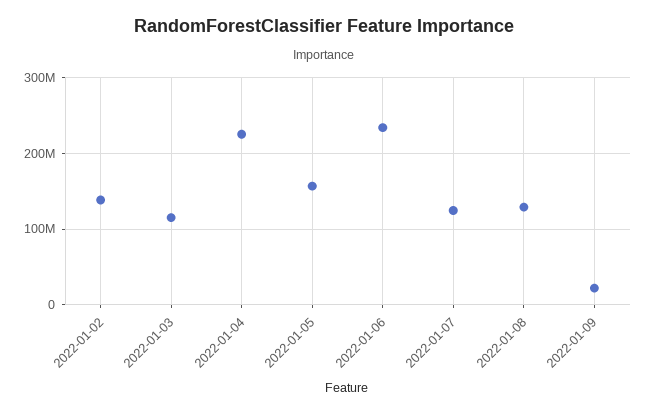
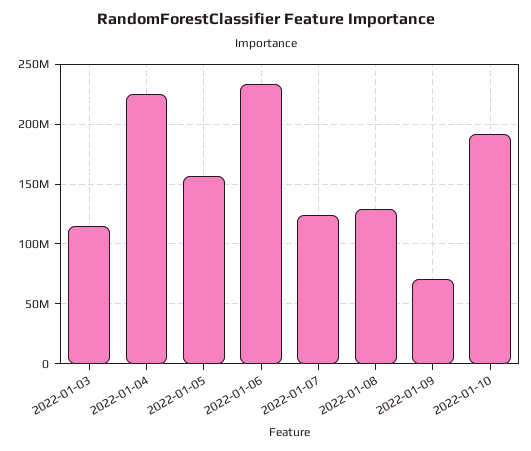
2022-01-02: 140000000 -> none
2022-01-09: 20000000 -> 70000000
2022-01-10: none -> 190000000

